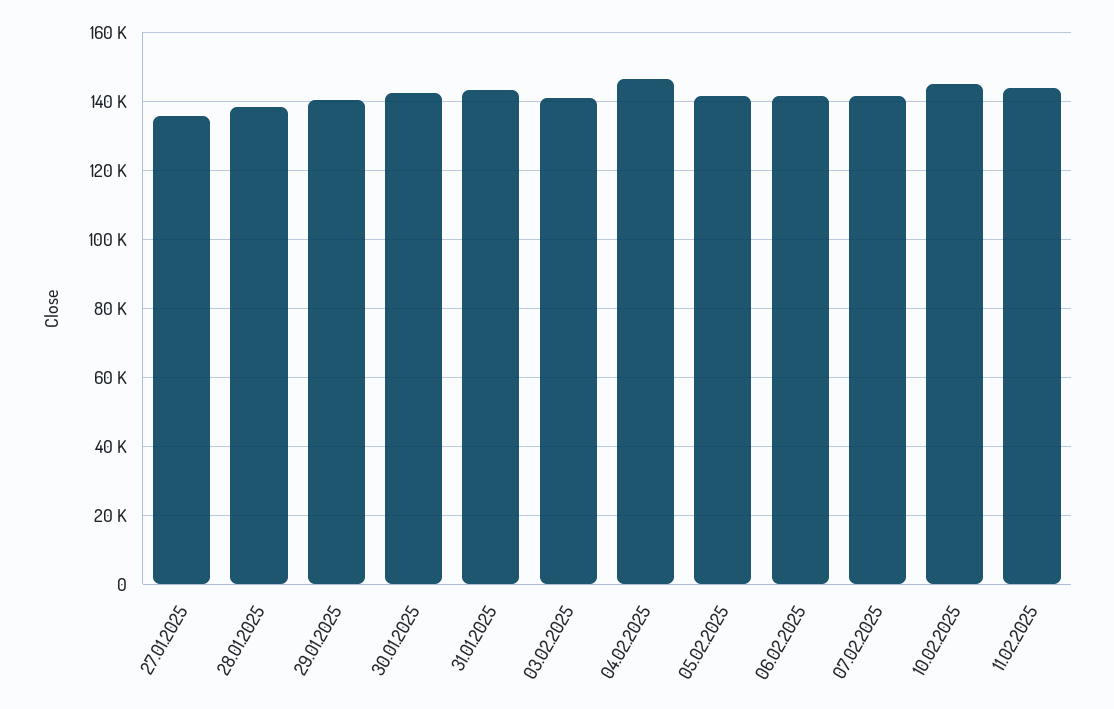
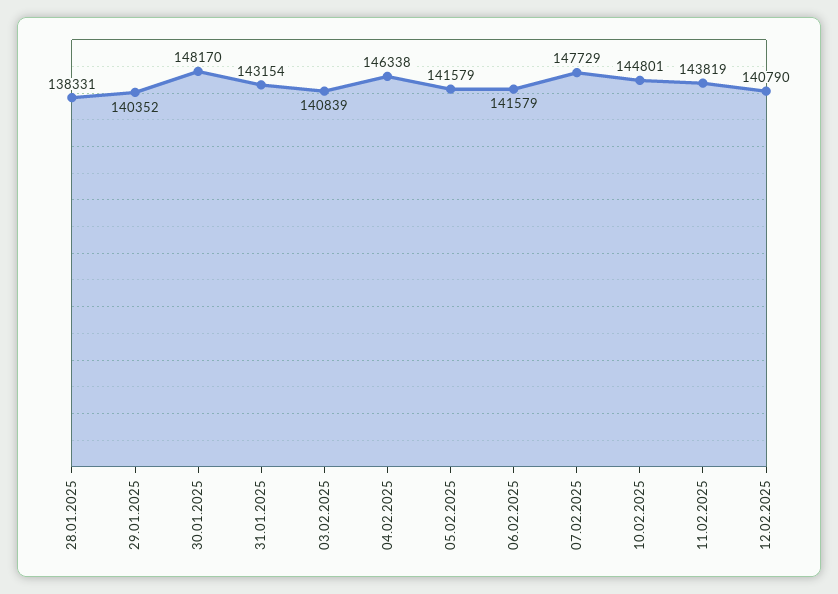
27.01.2025: 136000 -> none
30.01.2025: 142000 -> 148170
07.02.2025: 142000 -> 147729
12.02.2025: none -> 140790

